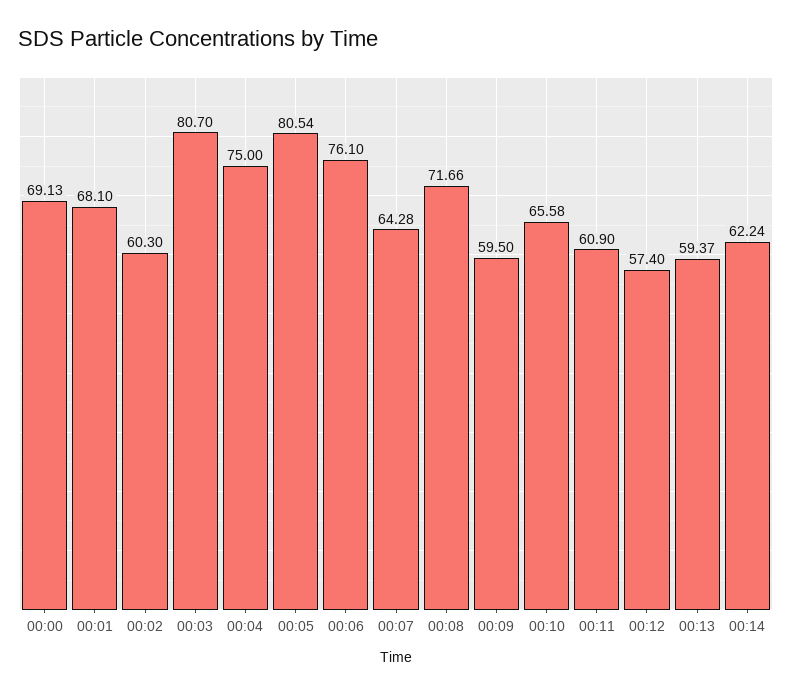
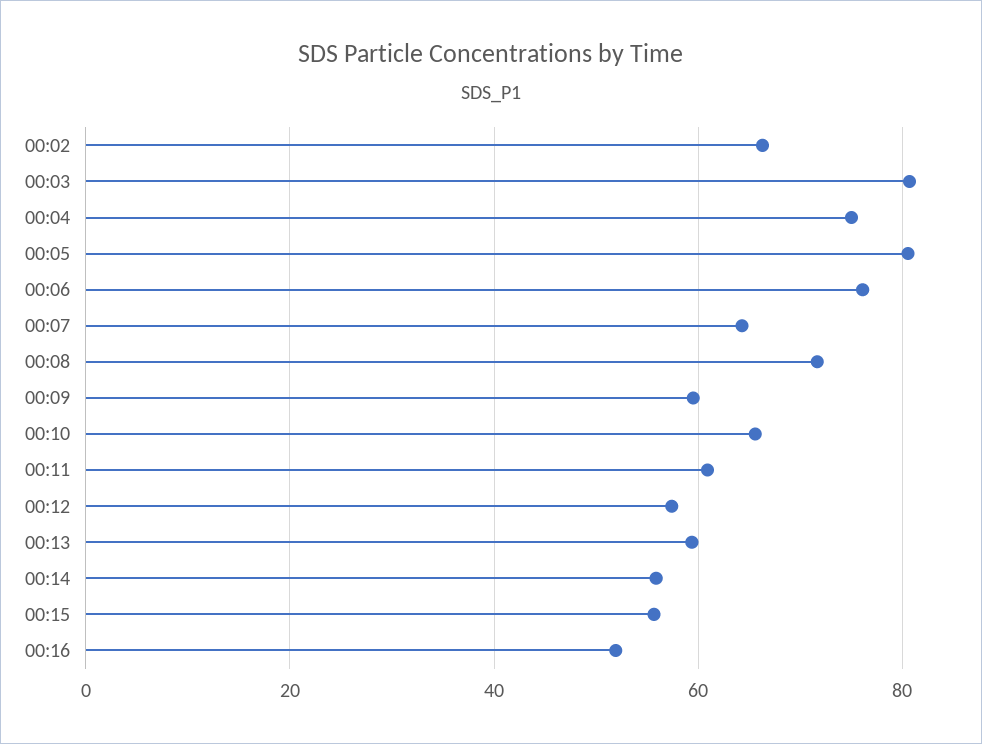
00:00: 69.13 -> none
00:01: 68.1 -> none
00:02: 60.3 -> 66
00:14: 62.24 -> 56
00:15: none -> 56
00:16: none -> 52

